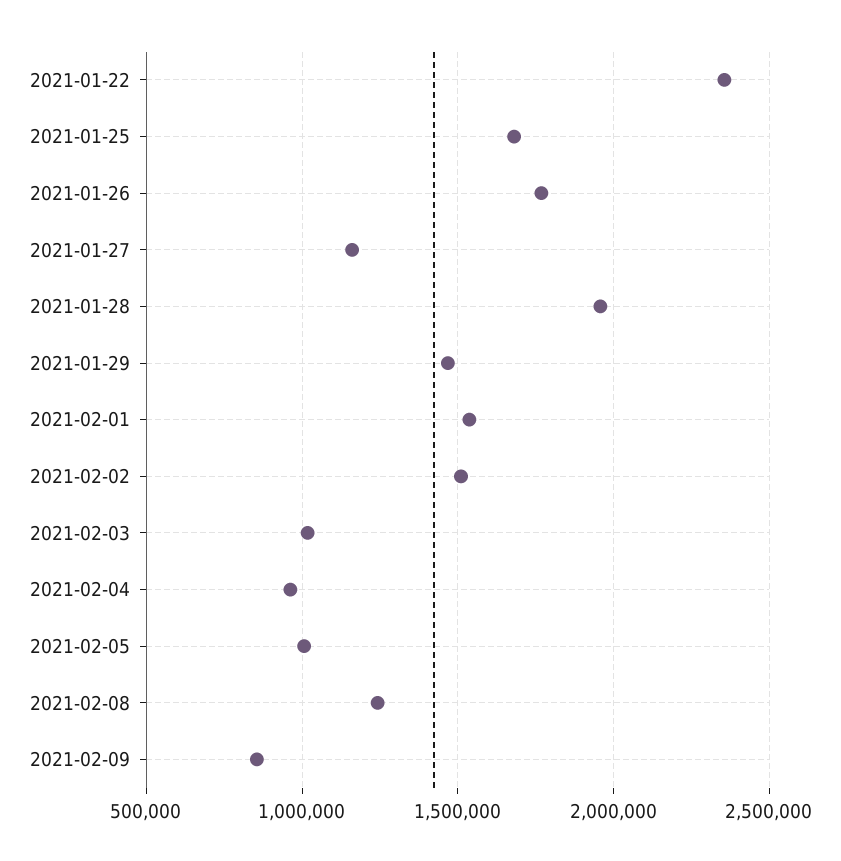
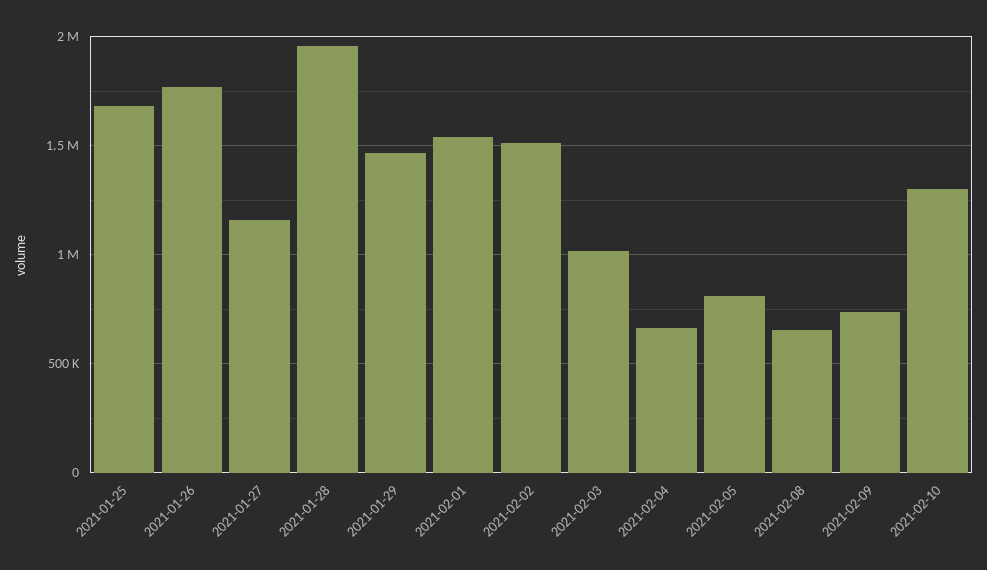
2021-01-22: 2350000 -> none
2021-02-04: 950000 -> 650000
2021-02-05: 1000000 -> 800000
2021-02-08: 1250000 -> 650000
2021-02-09: 850000 -> 750000
2021-02-10: none -> 1300000

